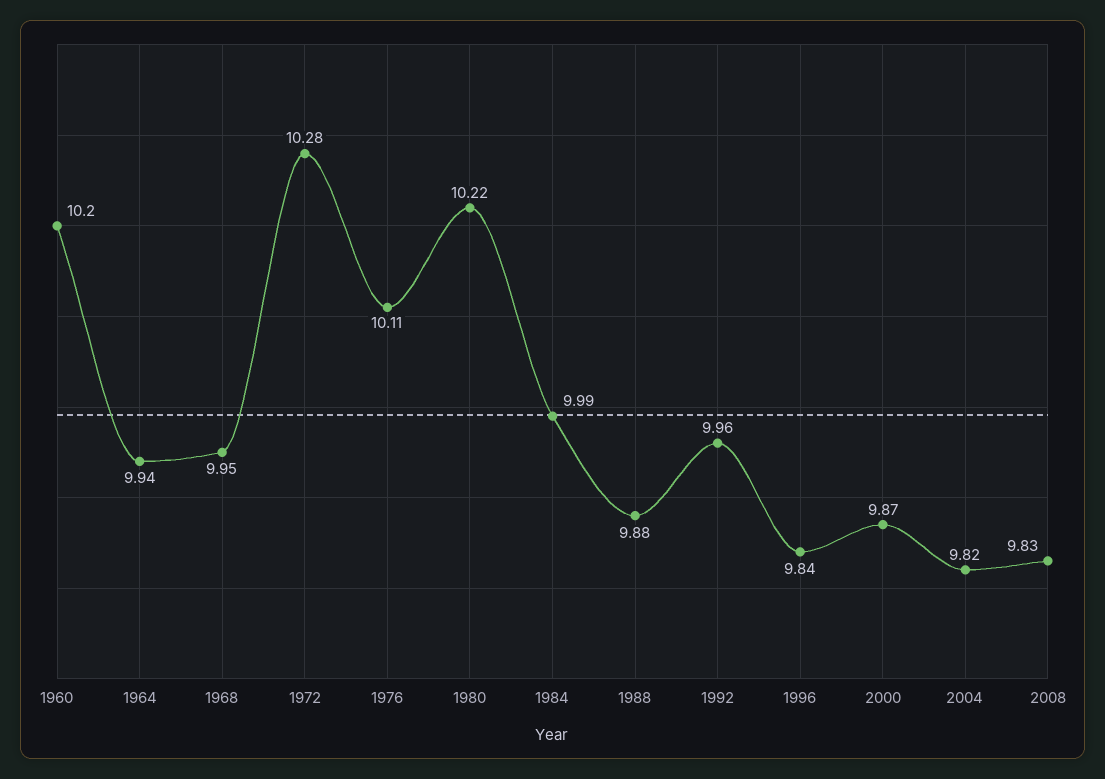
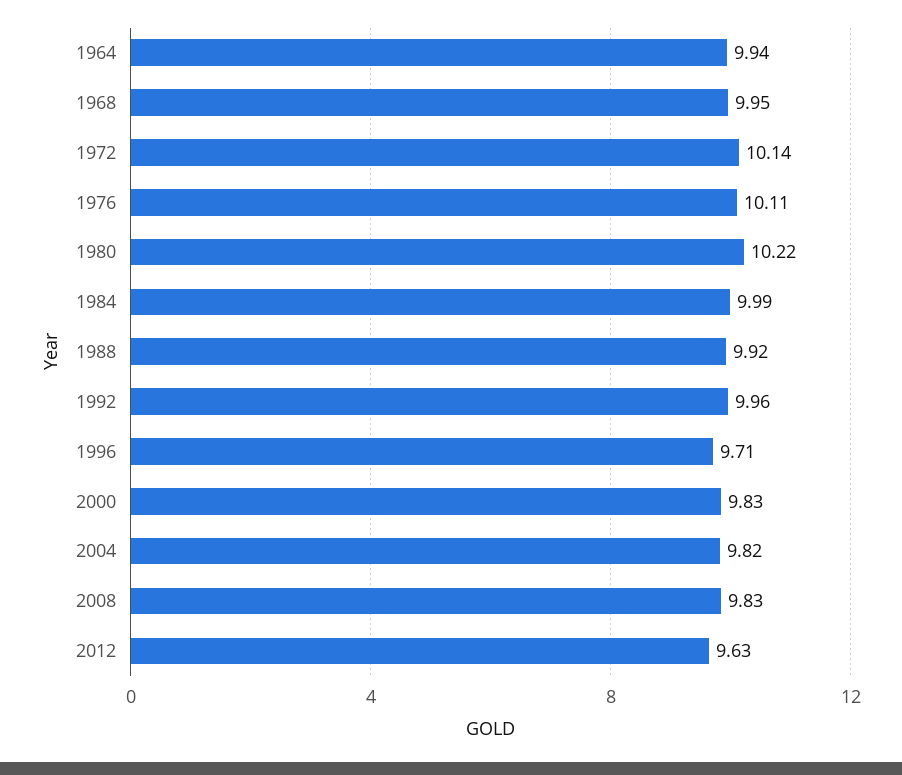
1960: 10.2 -> none
1972: 10.28 -> 10.14
1988: 9.88 -> 9.92
1996: 9.84 -> 9.71
2000: 9.87 -> 9.83
2012: none -> 9.63

